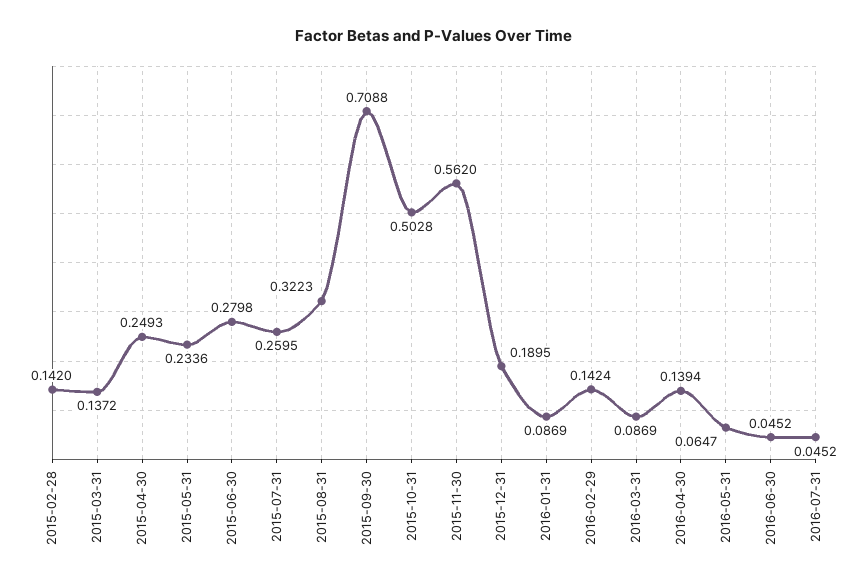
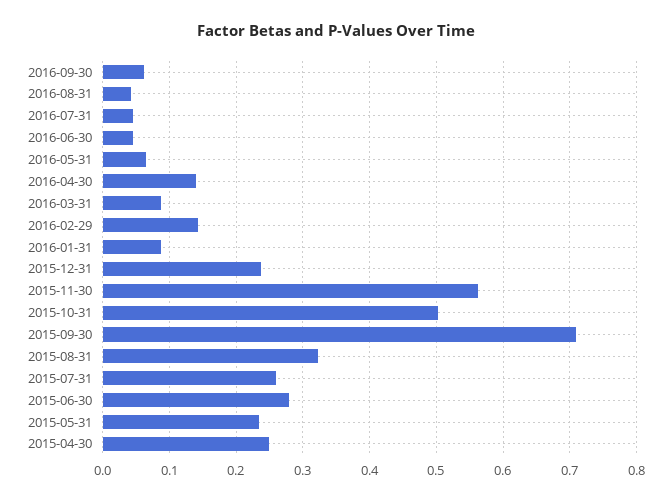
2015-02-28: 0.142 -> none
2015-03-31: 0.1372 -> none
2015-12-31: 0.1895 -> 0.24
2016-09-30: none -> 0.06
2016-08-31: none -> 0.04

